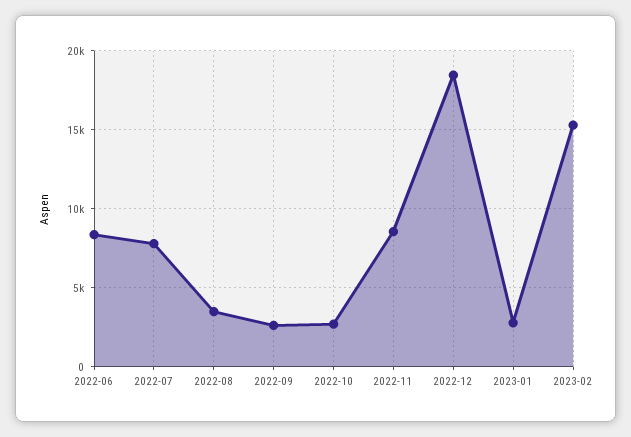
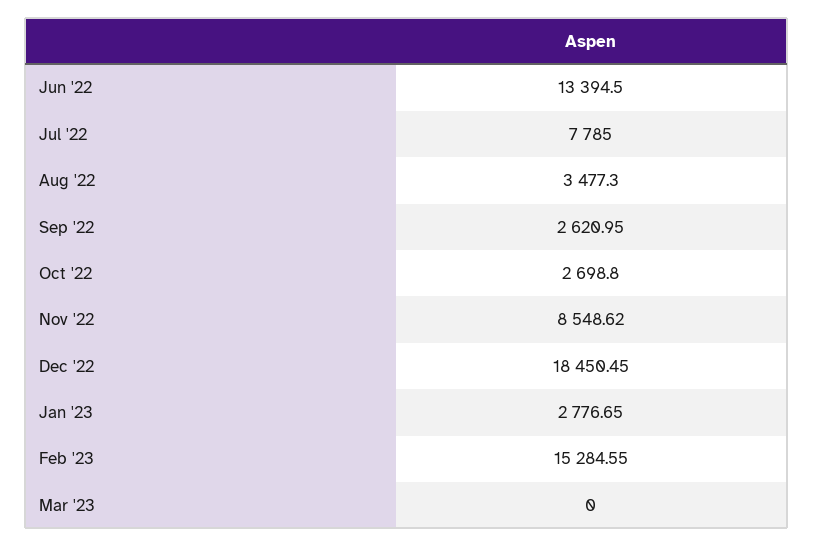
2022-06: 8500 -> 13394.5
Mar '23: none -> 0

